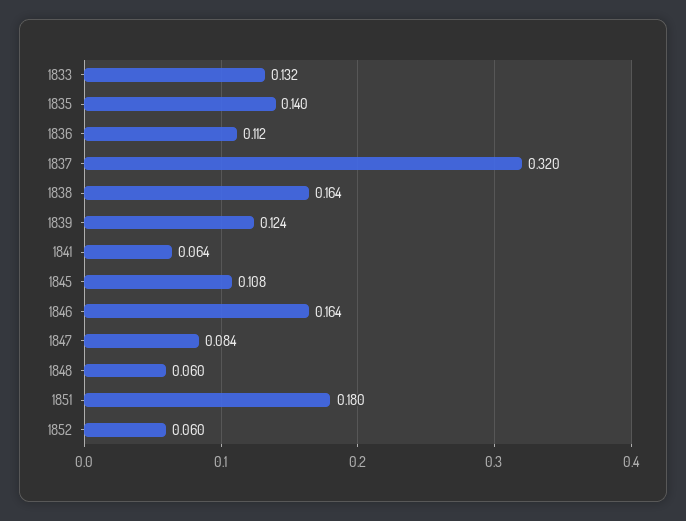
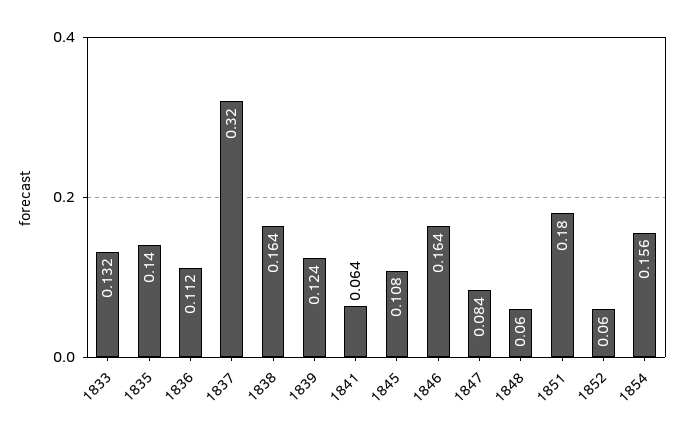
1854: none -> 0.156

